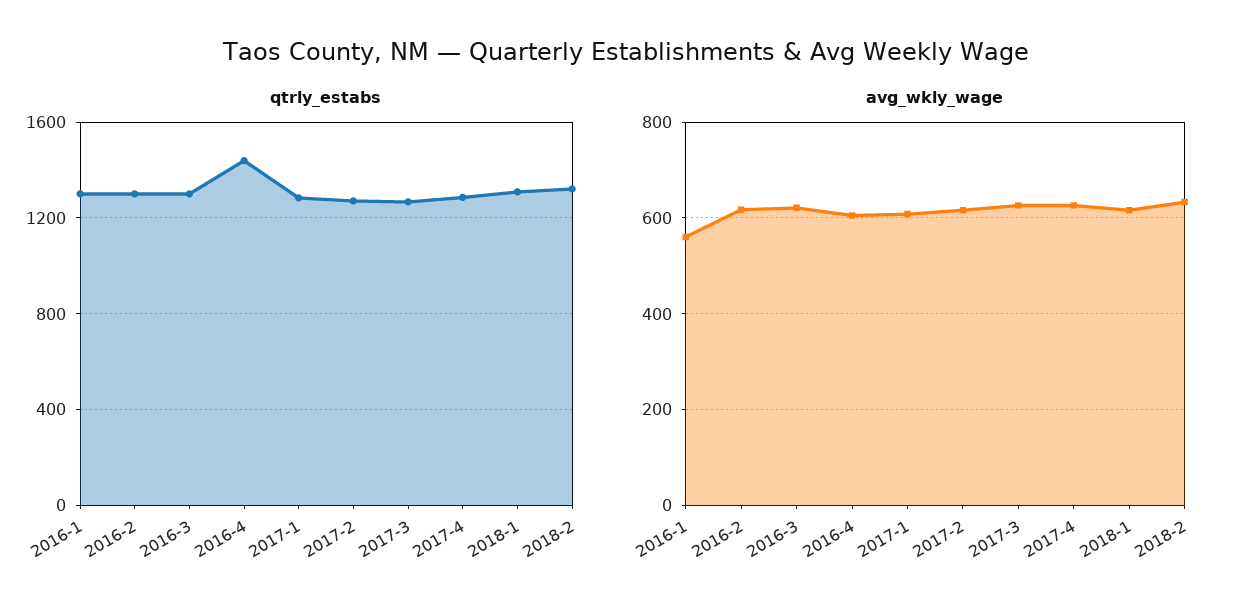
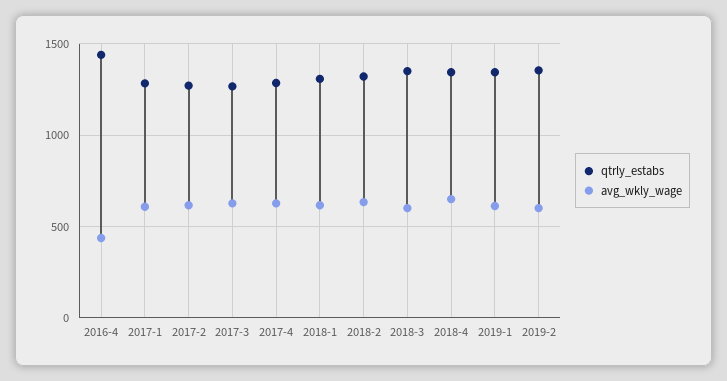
qtrly_estabs, 2016-1: 1300 -> none
qtrly_estabs, 2016-2: 1300 -> none
qtrly_estabs, 2016-3: 1300 -> none
avg_wkly_wage, 2016-1: 560 -> none
avg_wkly_wage, 2016-2: 620 -> none
avg_wkly_wage, 2016-3: 620 -> none
avg_wkly_wage, 2016-4: 600 -> 450
qtrly_estabs, 2018-3: none -> 1350
avg_wkly_wage, 2018-3: none -> 600
qtrly_estabs, 2018-4: none -> 1350
avg_wkly_wage, 2018-4: none -> 650
qtrly_estabs, 2019-1: none -> 1350
avg_wkly_wage, 2019-1: none -> 600
qtrly_estabs, 2019-2: none -> 1350
avg_wkly_wage, 2019-2: none -> 600

